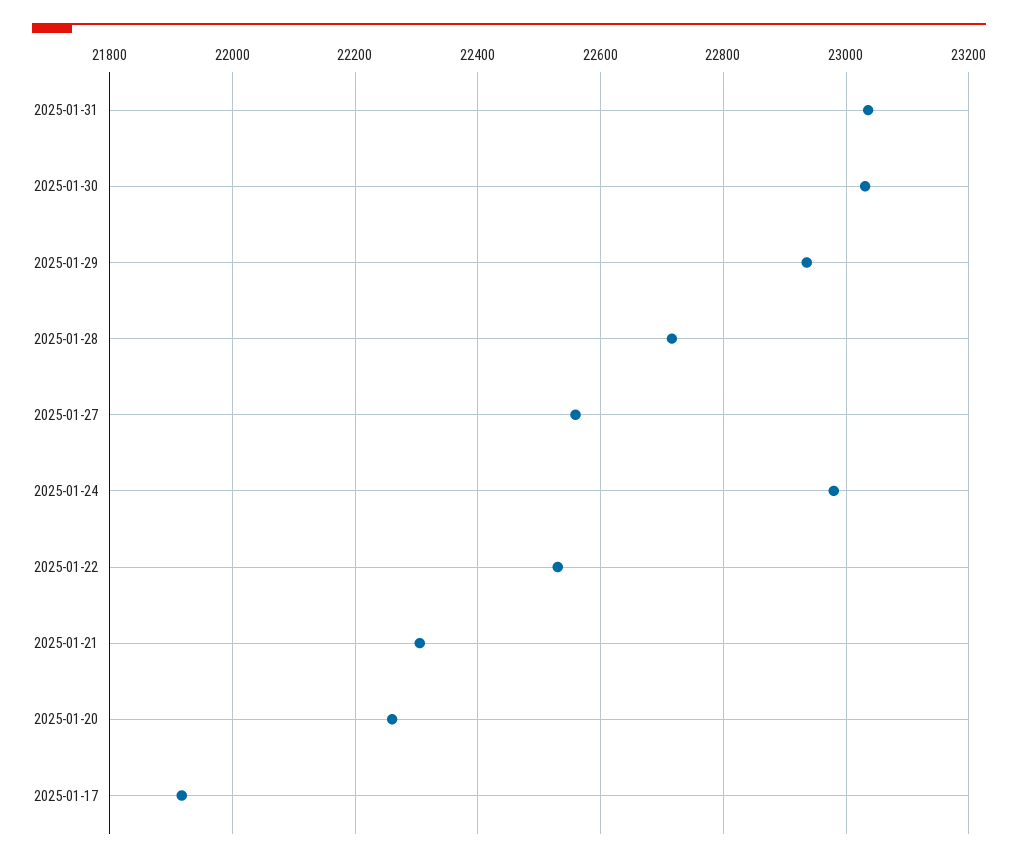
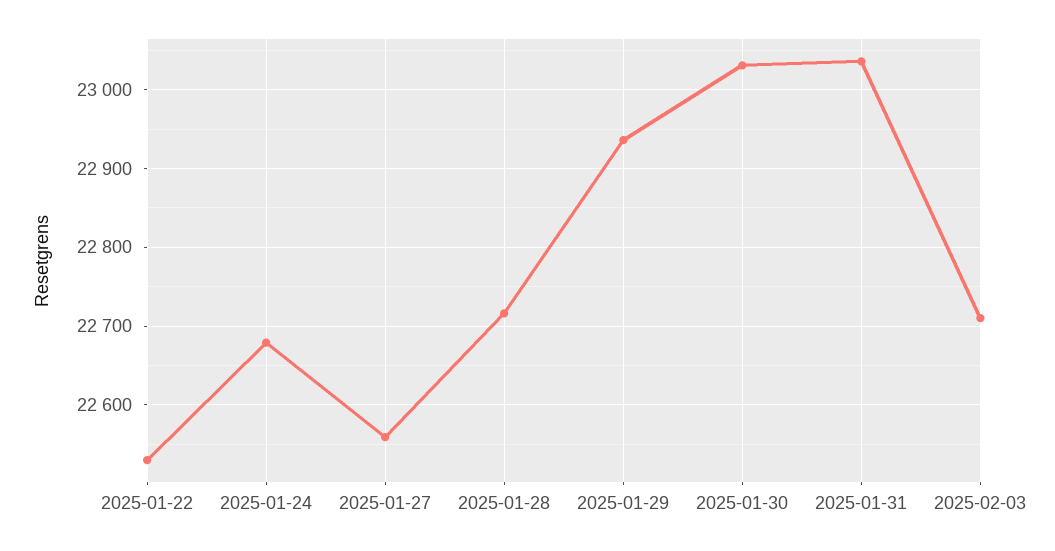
2025-01-24: 22980 -> 22680
2025-01-21: 22300 -> none
2025-01-20: 22260 -> none
2025-01-17: 21920 -> none
2025-02-03: none -> 22710

